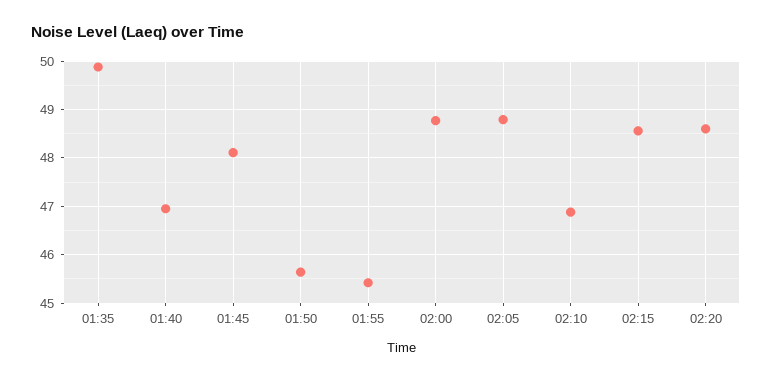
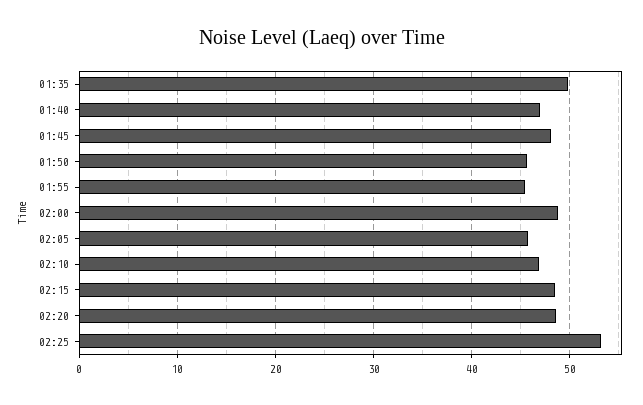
02:05: 48.8 -> 46
02:25: none -> 53

